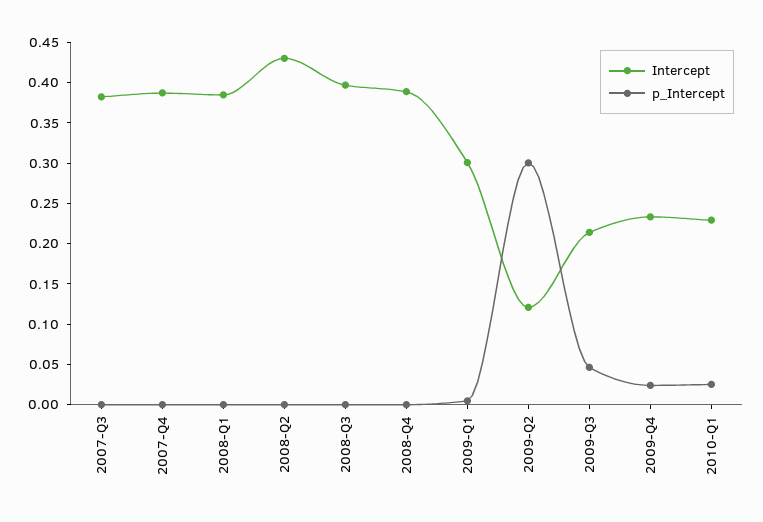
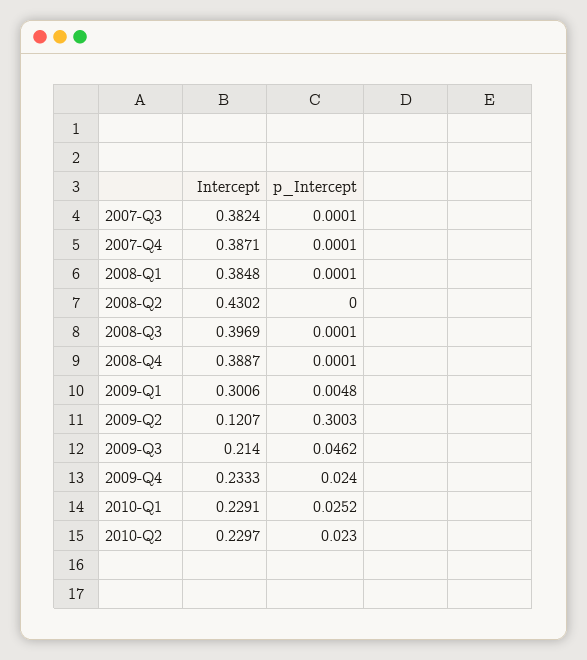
Intercept, 2010-Q2: none -> 0.2297
p_Intercept, 2010-Q2: none -> 0.023

